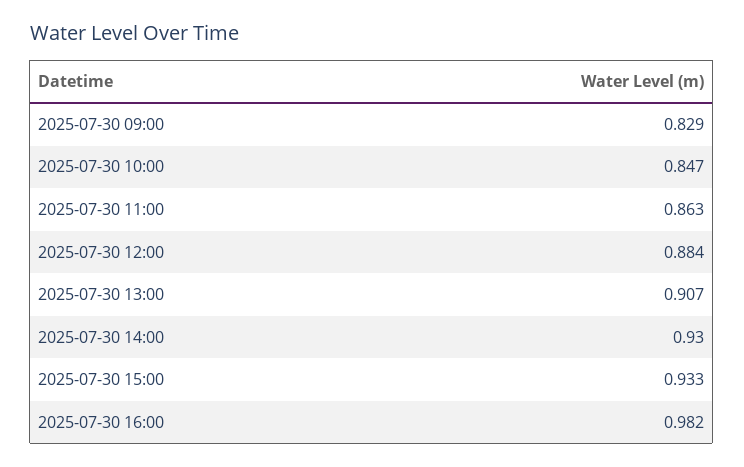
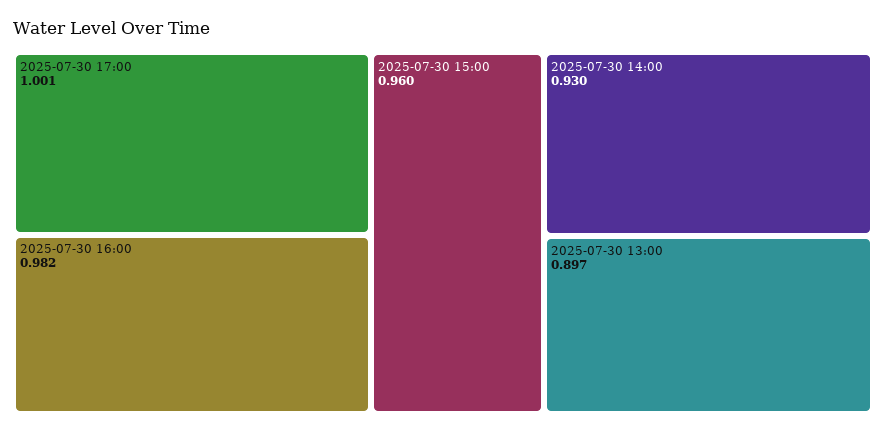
2025-07-30 09:00: 0.829 -> none
2025-07-30 10:00: 0.847 -> none
2025-07-30 11:00: 0.863 -> none
2025-07-30 12:00: 0.884 -> none
2025-07-30 13:00: 0.907 -> 0.897
2025-07-30 15:00: 0.933 -> 0.96
2025-07-30 17:00: none -> 1.001

